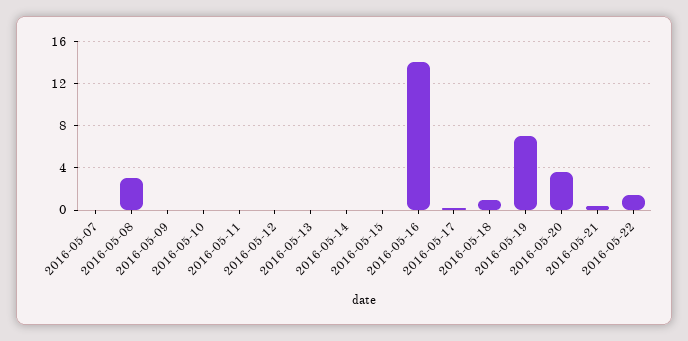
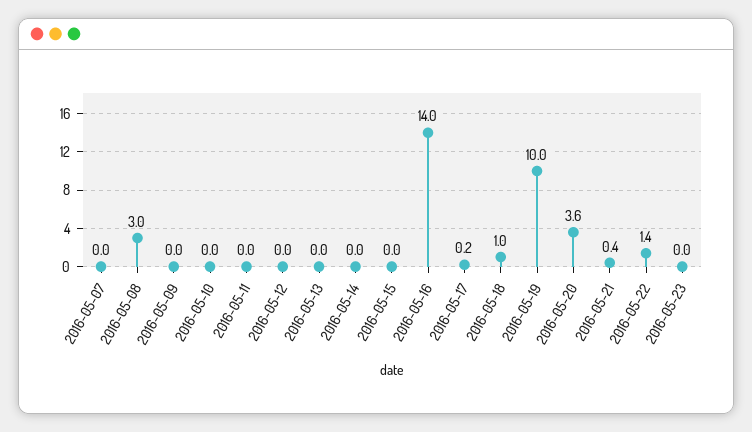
2016-05-19: 7 -> 10
2016-05-23: none -> 0

